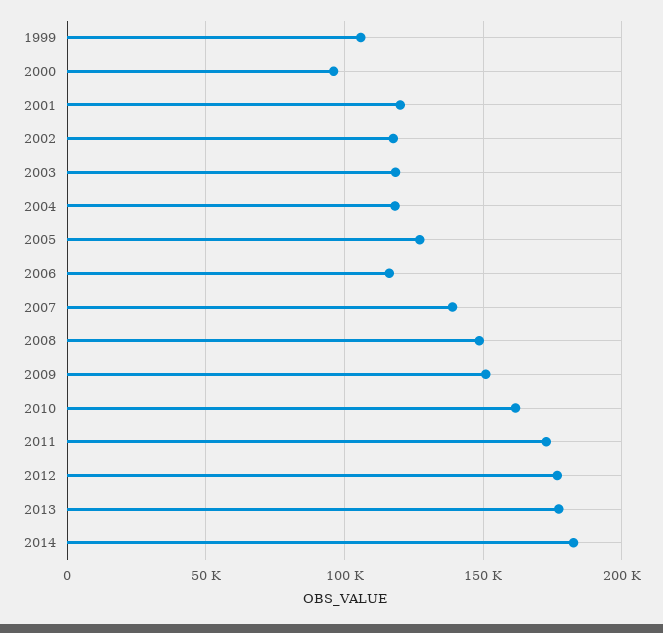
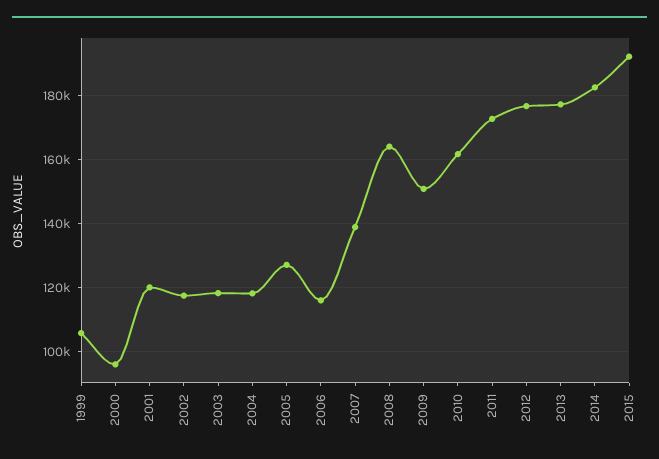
2008: 150000 -> 164000
2015: none -> 192000

